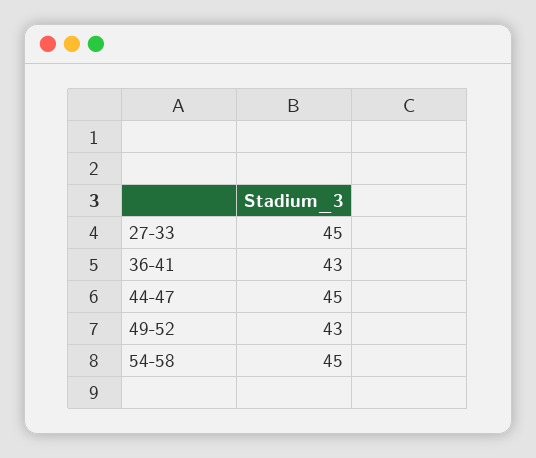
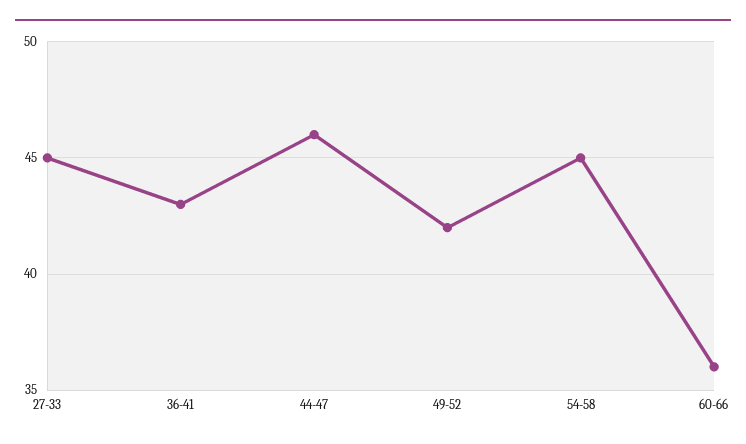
44-47: 45 -> 46
49-52: 43 -> 42
60-66: none -> 36

